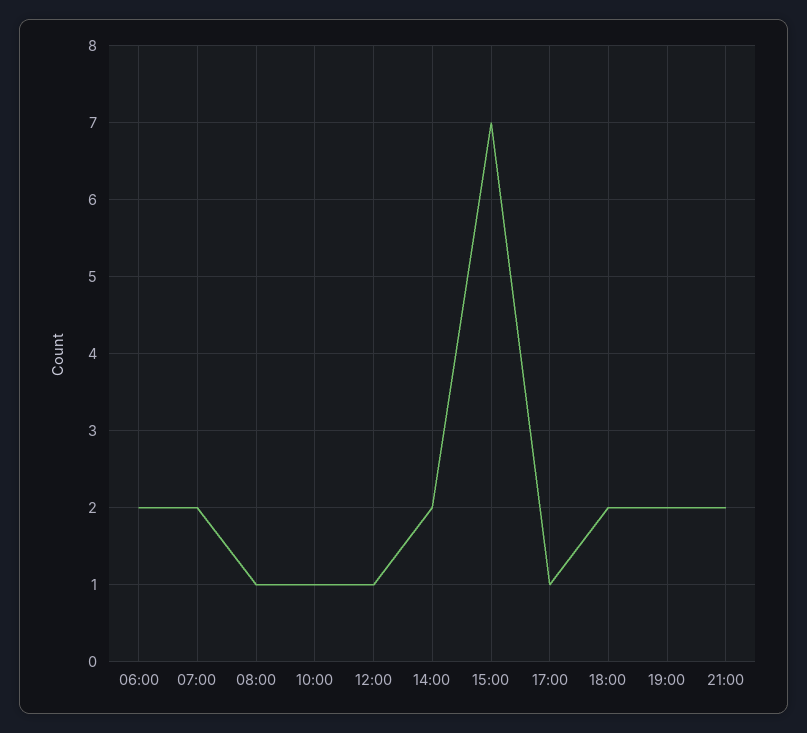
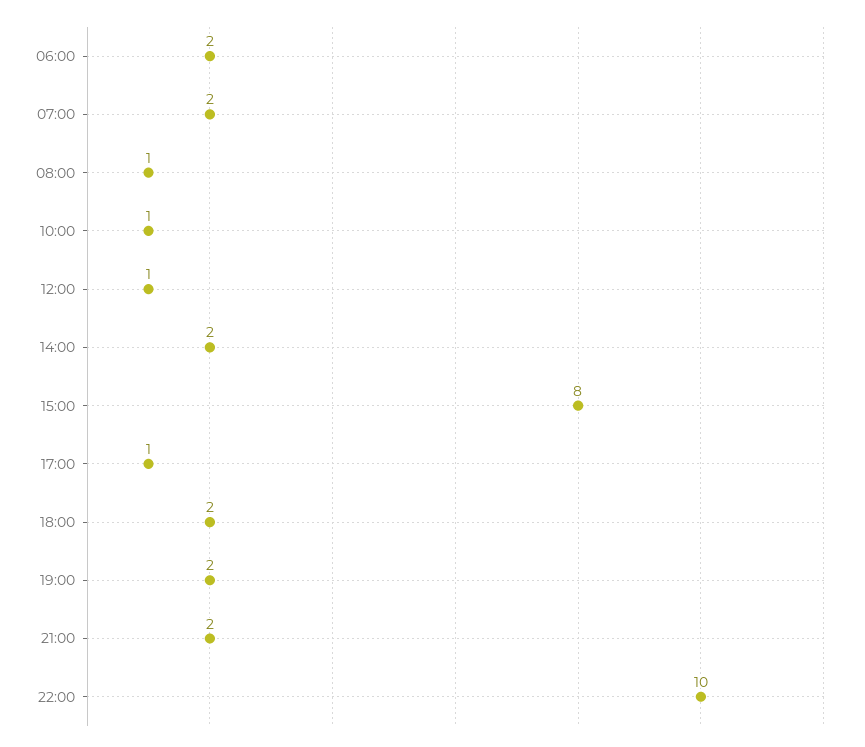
15:00: 7 -> 8
22:00: none -> 10

